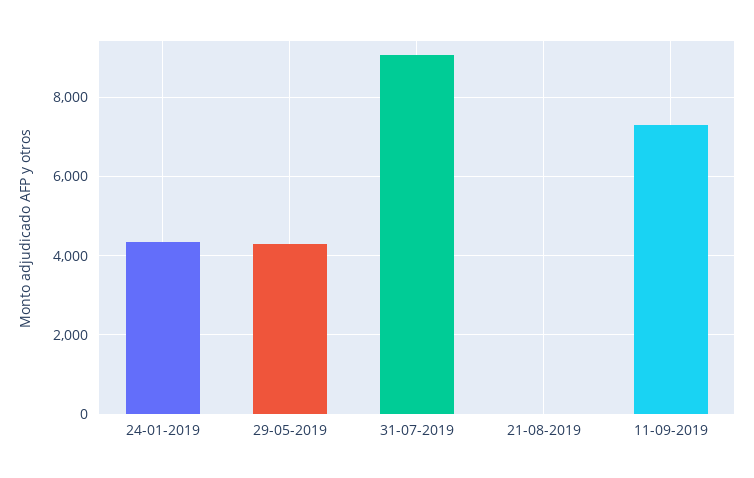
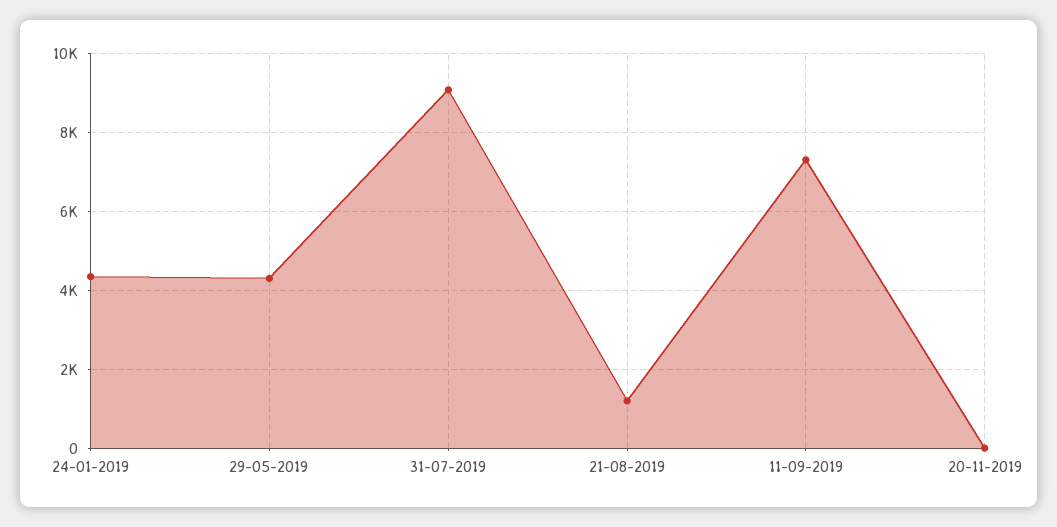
21-08-2019: 0 -> 1200
20-11-2019: none -> 0

